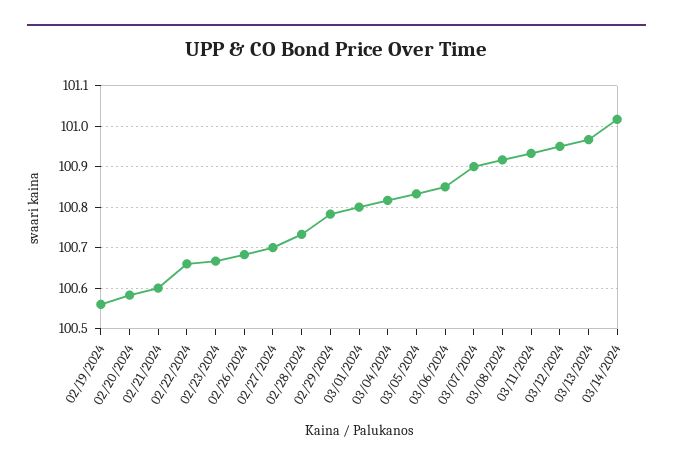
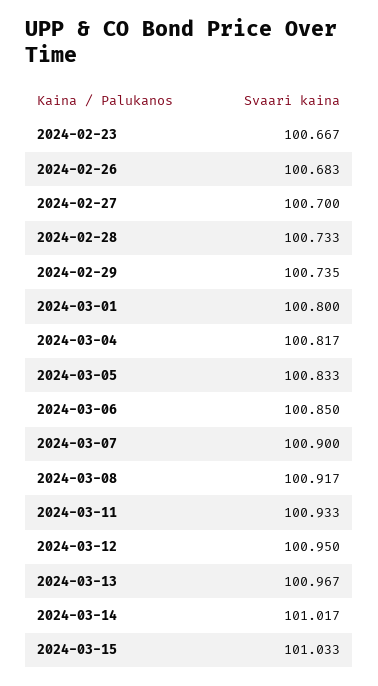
02/19/2024: 100.56 -> none
02/20/2024: 100.58 -> none
02/21/2024: 100.6 -> none
02/22/2024: 100.66 -> none
02/29/2024: 100.78 -> 100.735
2024-03-15: none -> 101.033

